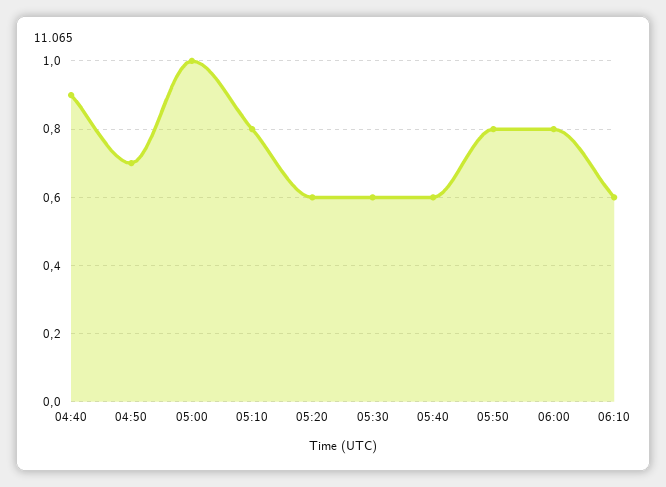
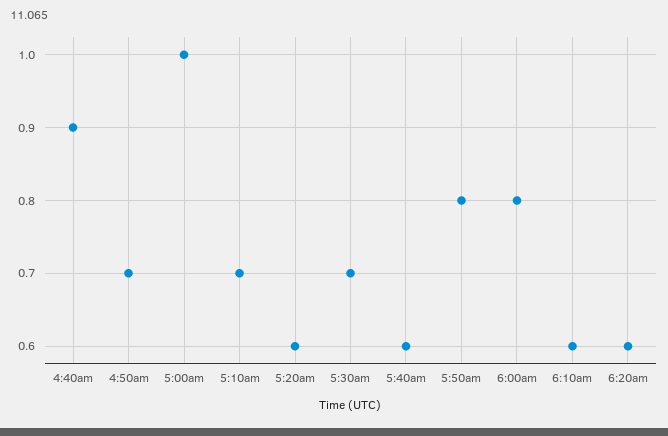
05:10: 0.8 -> 0.7
05:30: 0.6 -> 0.7
6:20am: none -> 0.6

